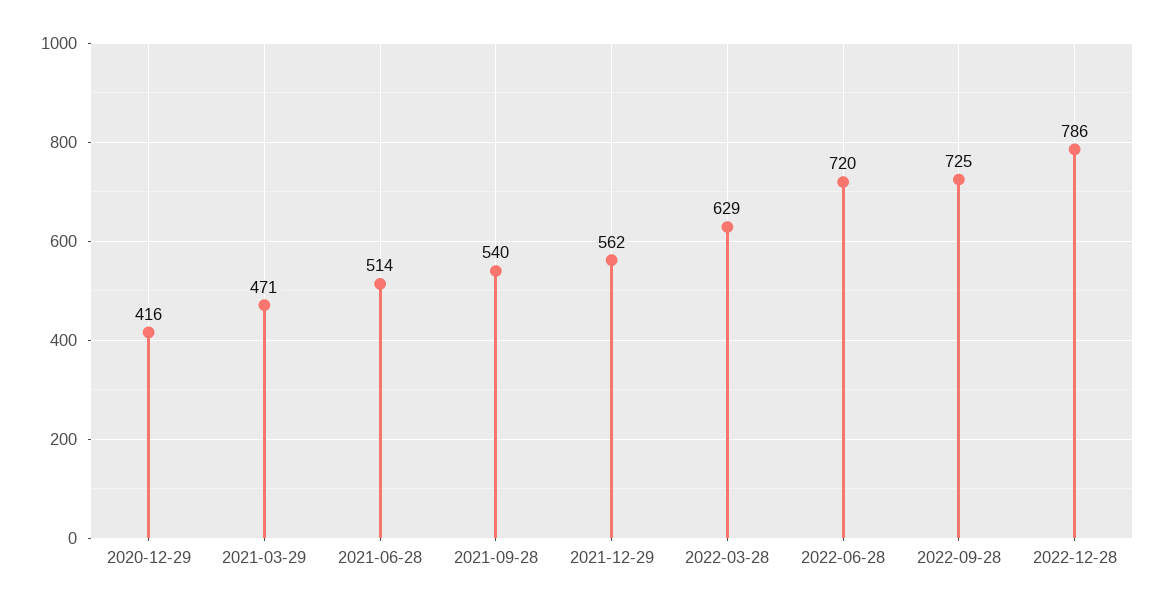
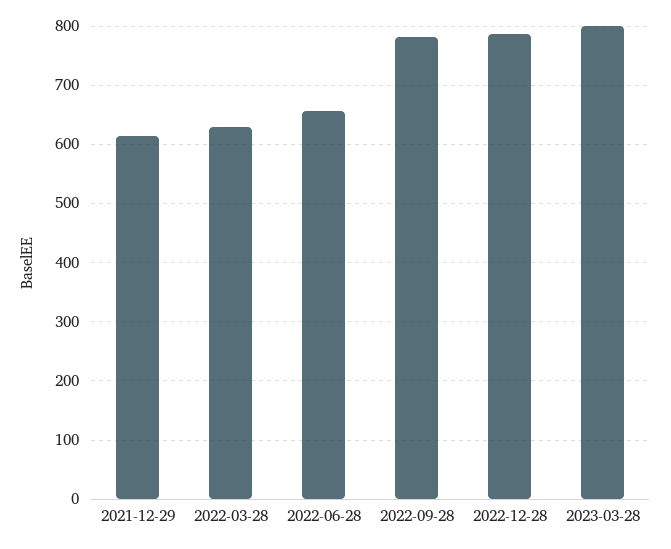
2020-12-29: 416 -> none
2021-03-29: 471 -> none
2021-06-28: 514 -> none
2021-09-28: 540 -> none
2021-12-29: 562 -> 620
2022-06-28: 720 -> 660
2022-09-28: 725 -> 780
2023-03-28: none -> 800

